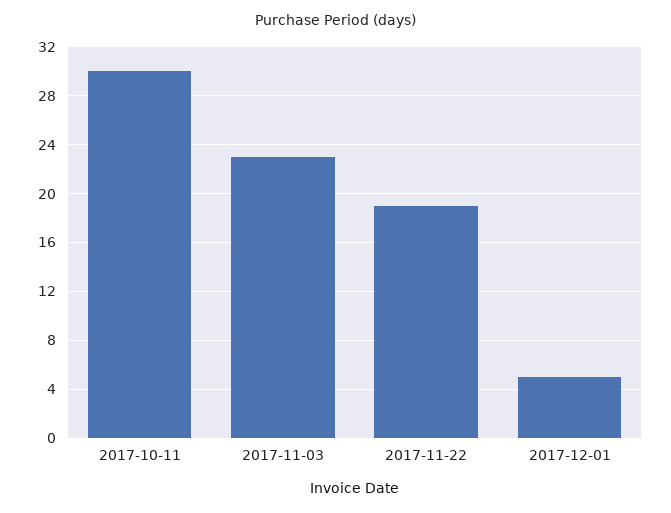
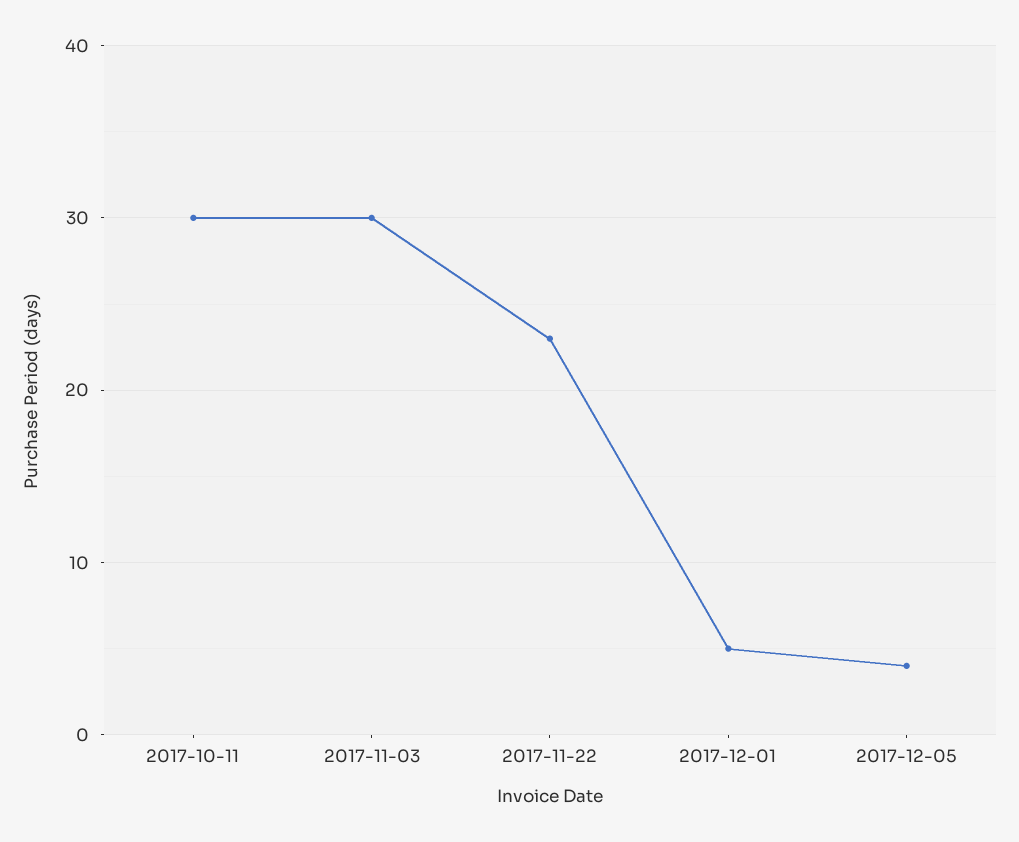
2017-11-03: 23 -> 30
2017-11-22: 19 -> 23
2017-12-05: none -> 4

